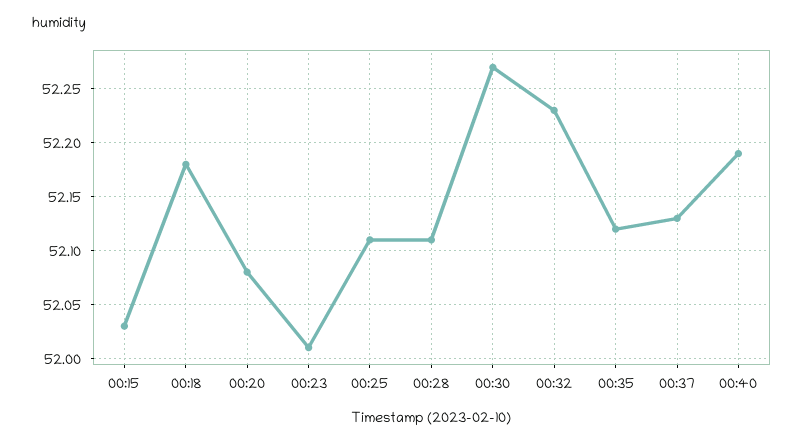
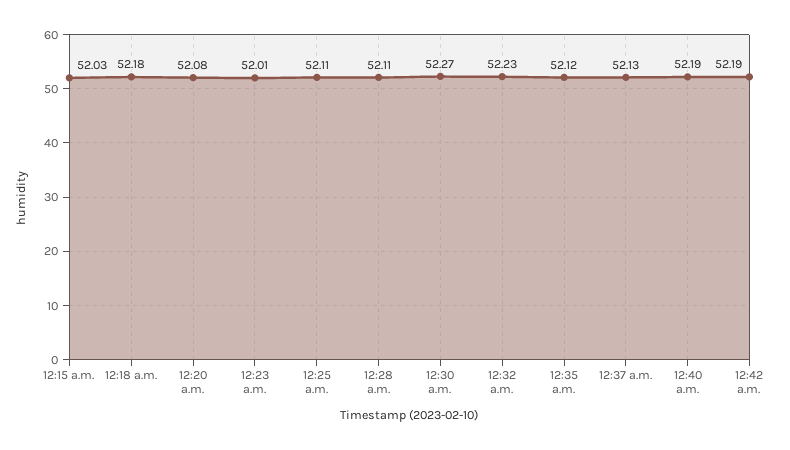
12:42 a.m.: none -> 52.19

